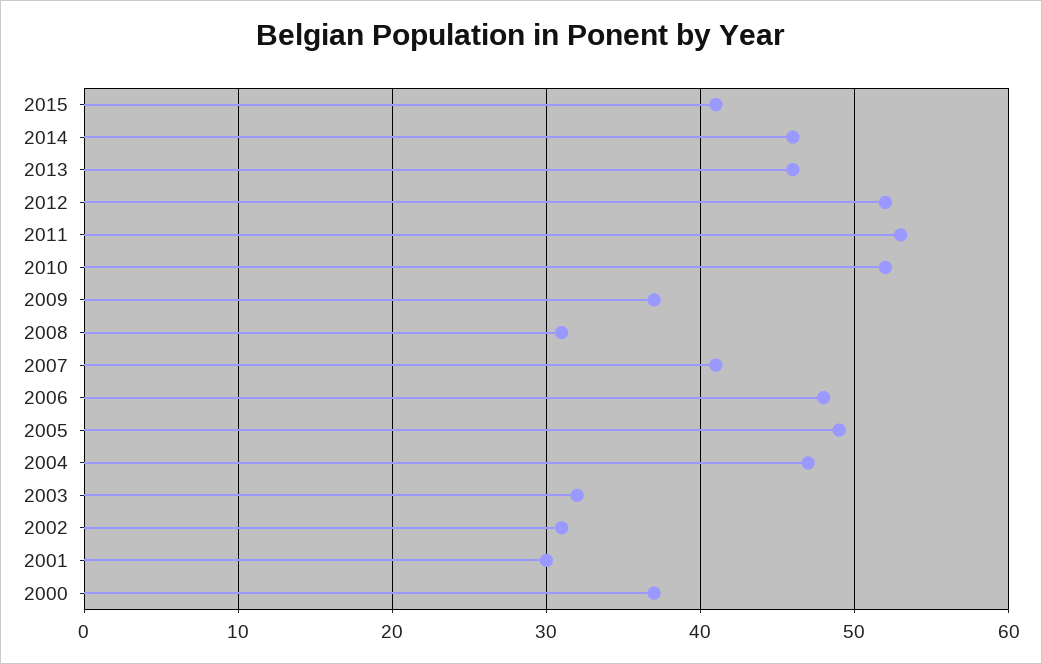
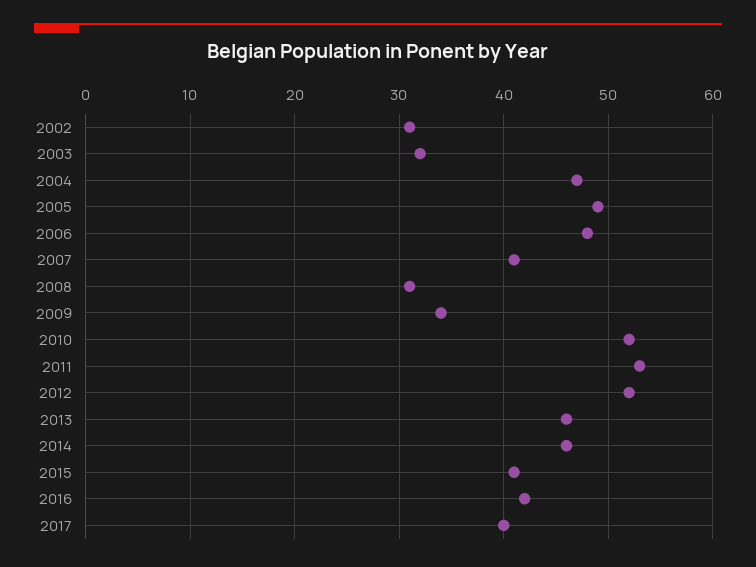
2009: 37 -> 34
2001: 30 -> none
2000: 37 -> none
2016: none -> 42
2017: none -> 40

